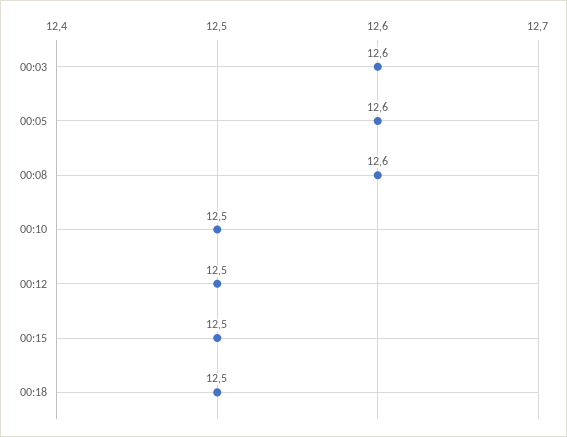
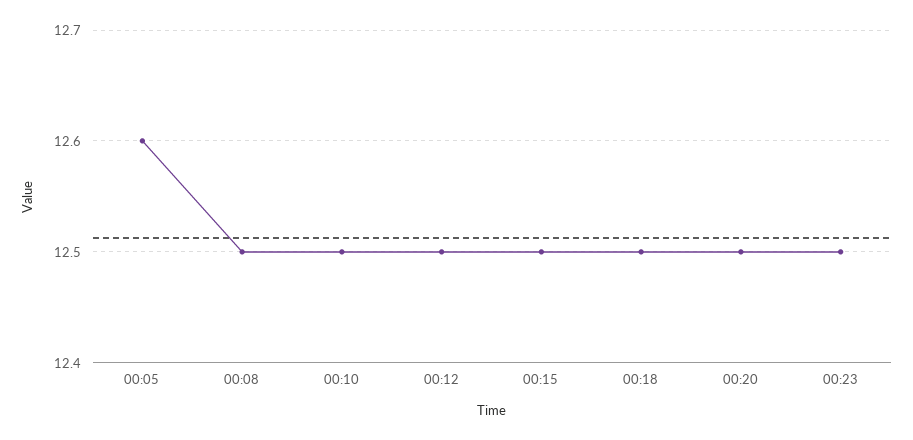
00:03: 12.6 -> none
00:08: 12.6 -> 12.5
00:20: none -> 12.5
00:23: none -> 12.5

